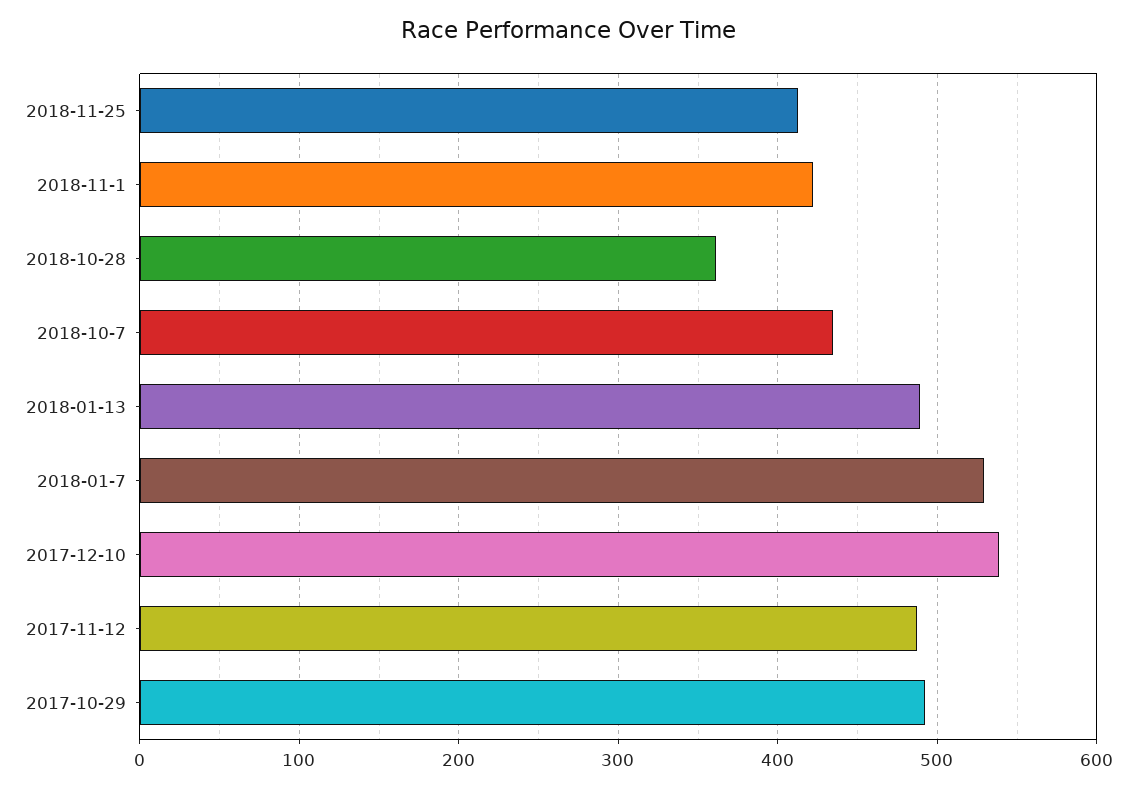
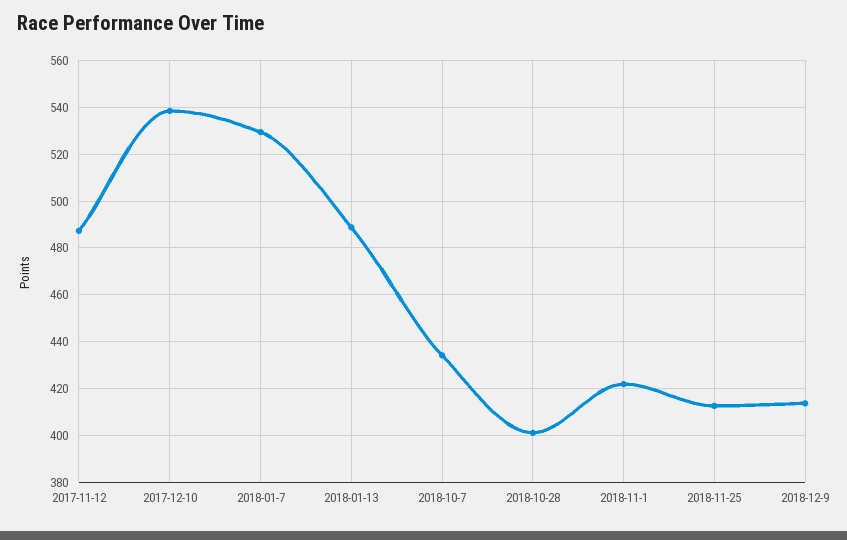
2018-10-28: 360 -> 400
2017-10-29: 490 -> none
2018-12-9: none -> 415

